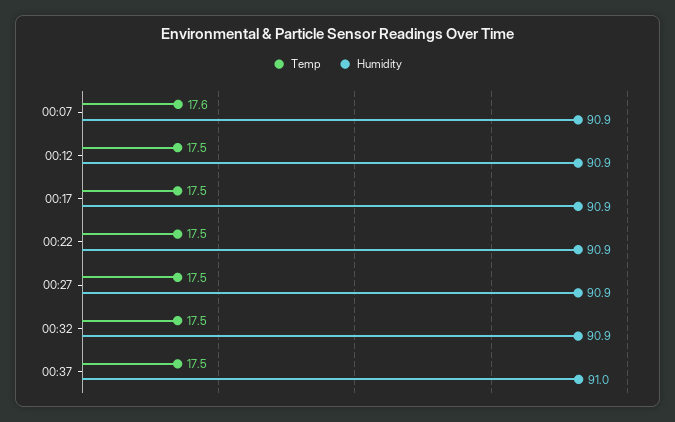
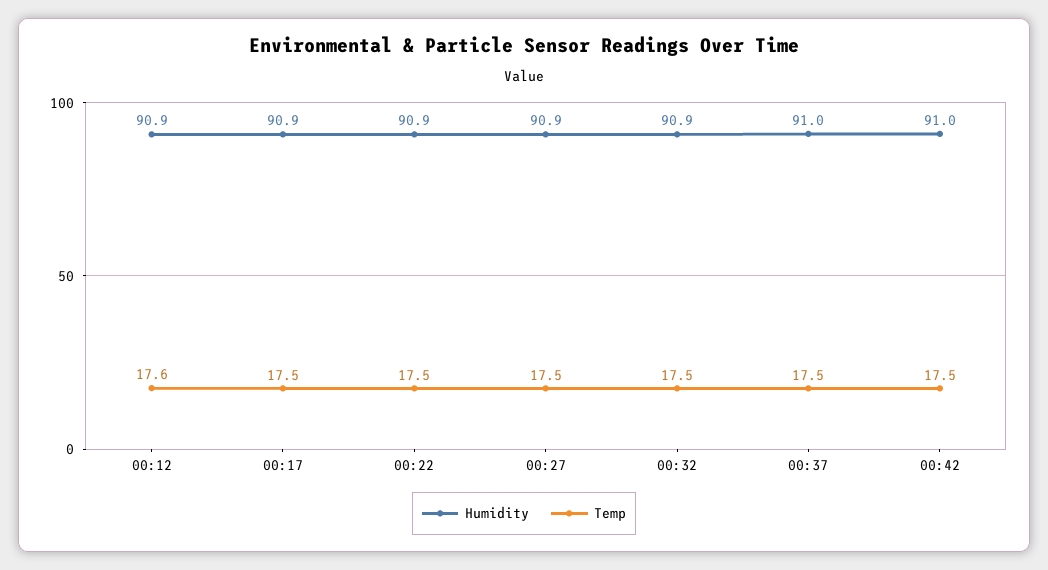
Temp, 00:07: 17.6 -> none
Humidity, 00:07: 90.9 -> none
Temp, 00:12: 17.5 -> 17.6
Humidity, 00:42: none -> 91
Temp, 00:42: none -> 17.5

